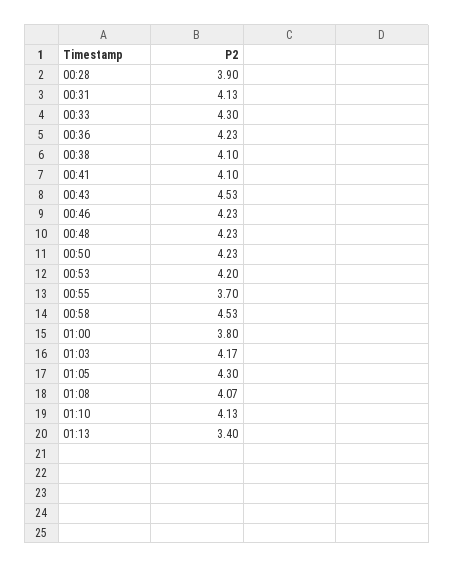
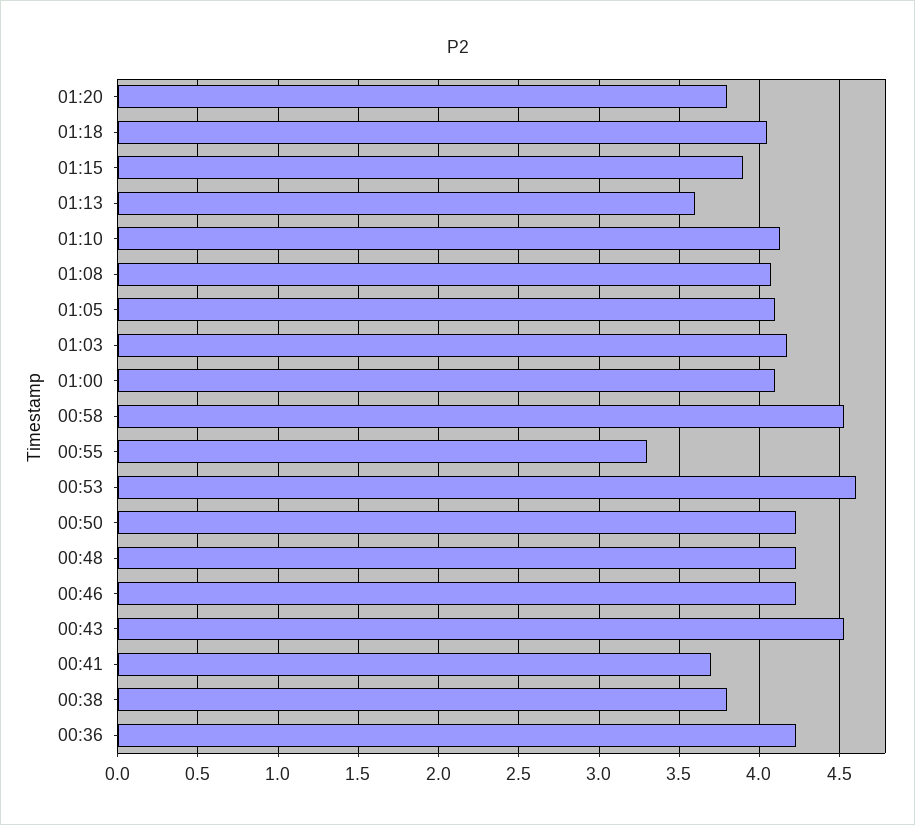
00:28: 3.9 -> none
00:31: 4.13 -> none
00:33: 4.3 -> none
00:38: 4.1 -> 3.8
00:41: 4.1 -> 3.7
00:53: 4.2 -> 4.6
00:55: 3.7 -> 3.3
01:00: 3.8 -> 4.1
01:05: 4.3 -> 4.1
01:13: 3.4 -> 3.6
01:20: none -> 3.8
01:18: none -> 4.05
01:15: none -> 3.9

